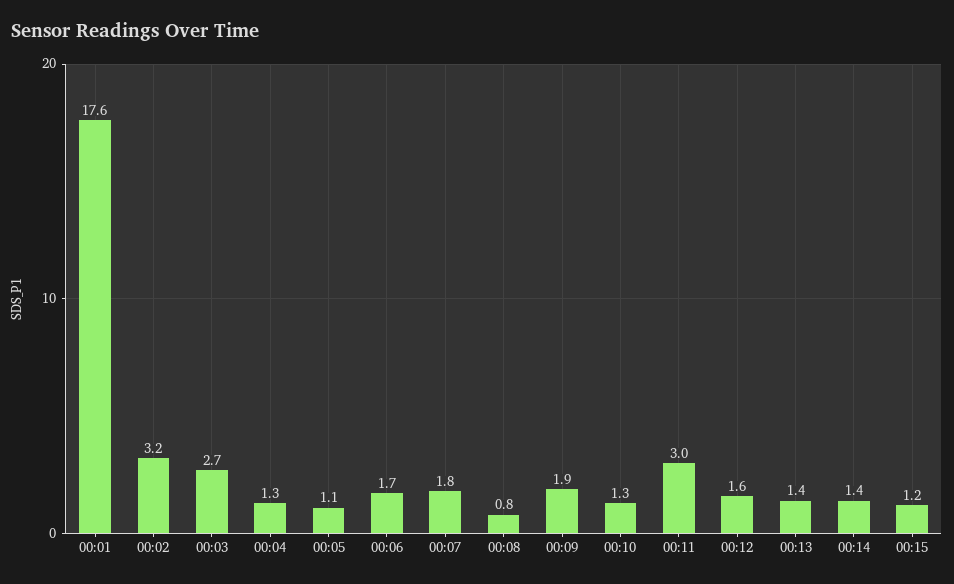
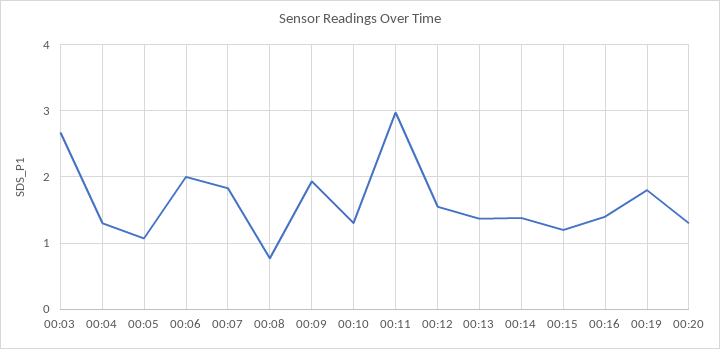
00:01: 17.6 -> none
00:02: 3.2 -> none
00:06: 1.7 -> 2
00:16: none -> 1.4
00:19: none -> 1.8
00:20: none -> 1.3

